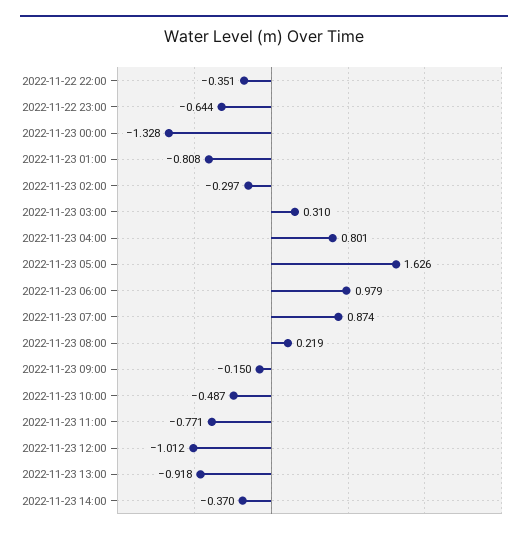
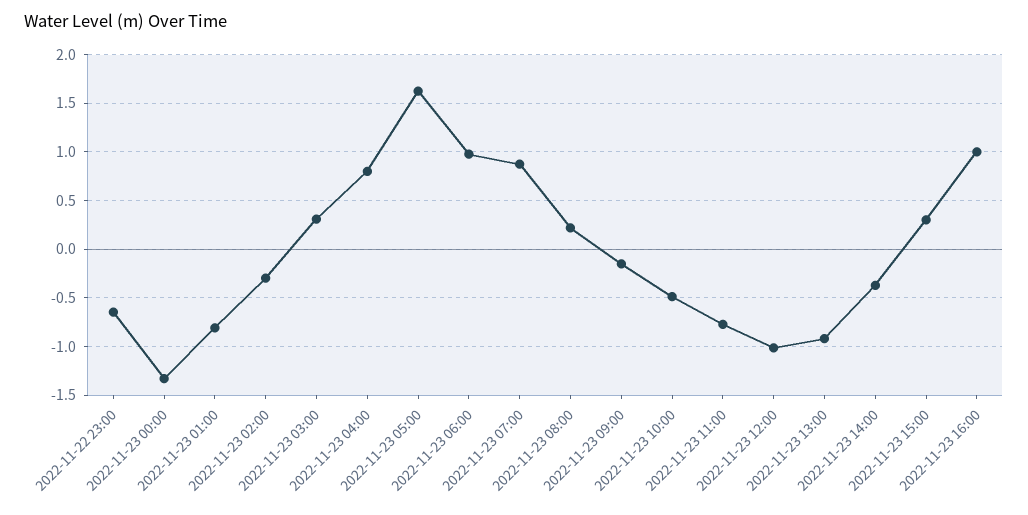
2022-11-22 22:00: -0.351 -> none
2022-11-23 15:00: none -> 0.3
2022-11-23 16:00: none -> 1

